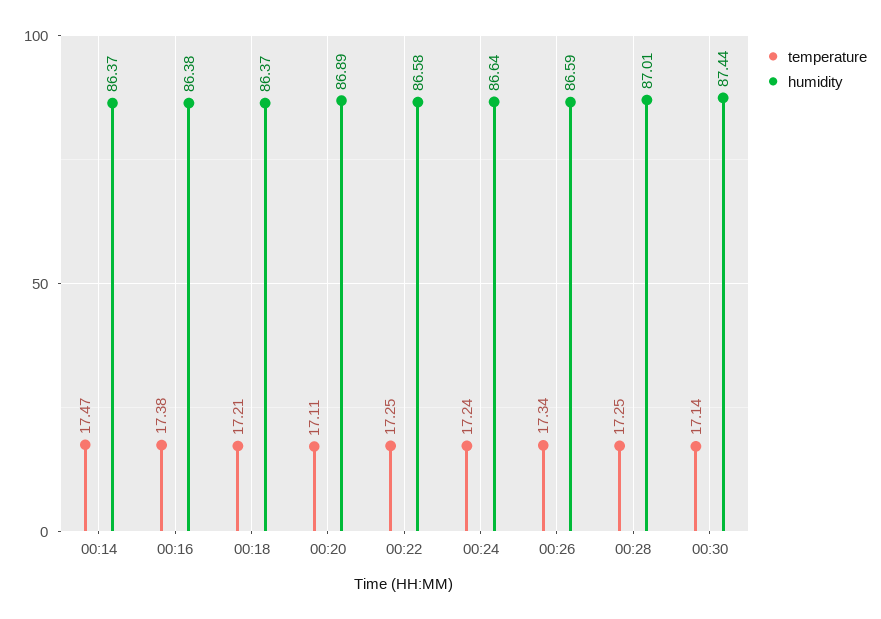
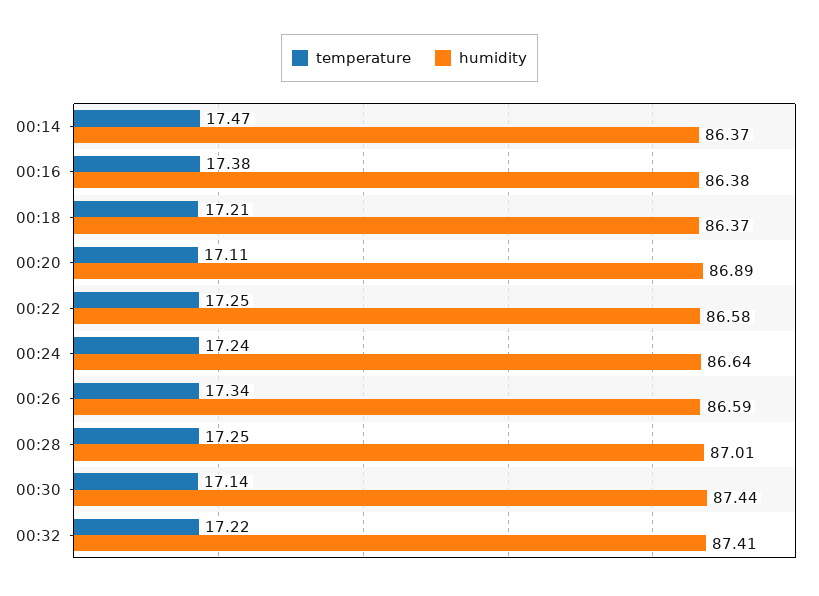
temperature, 00:32: none -> 17.22
humidity, 00:32: none -> 87.41

